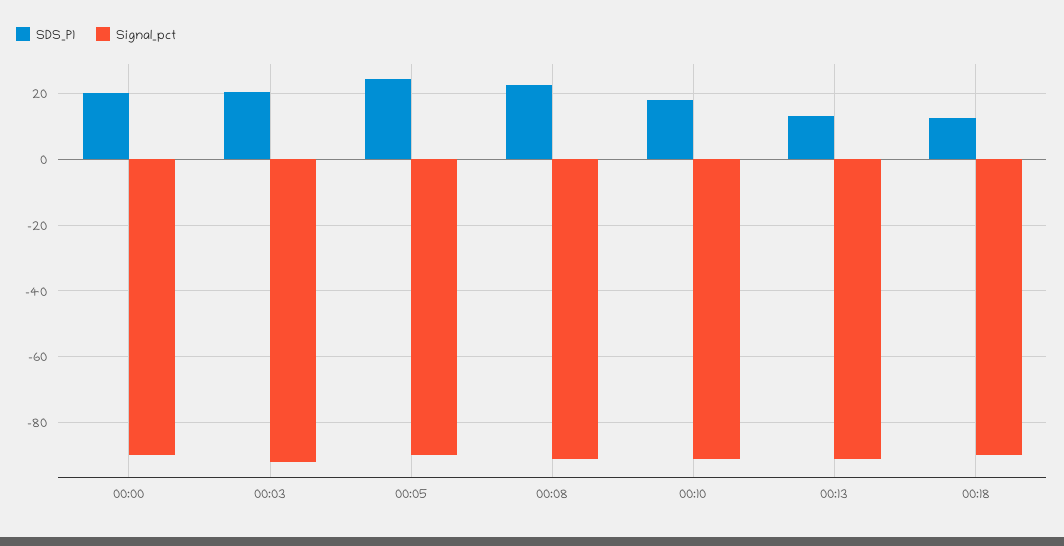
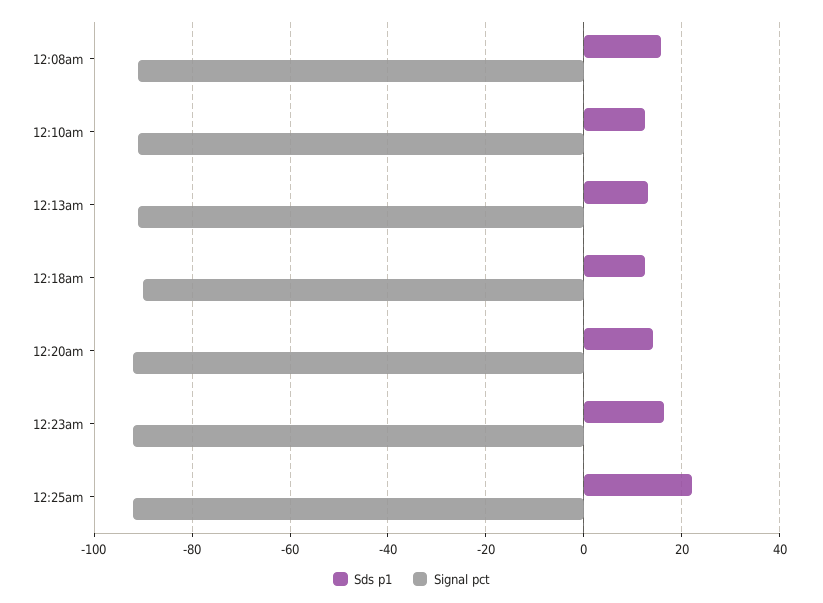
SDS_P1, 00:00: 20 -> none
Signal_pct, 00:00: -90 -> none
SDS_P1, 00:03: 20 -> none
Signal_pct, 00:03: -92 -> none
SDS_P1, 00:05: 24 -> none
Signal_pct, 00:05: -90 -> none
SDS_P1, 00:08: 22 -> 16
SDS_P1, 00:10: 18 -> 12
SDS_P1, 12:20am: none -> 14
Signal_pct, 12:20am: none -> -92
SDS_P1, 12:23am: none -> 16
Signal_pct, 12:23am: none -> -92
SDS_P1, 12:25am: none -> 22
Signal_pct, 12:25am: none -> -92

